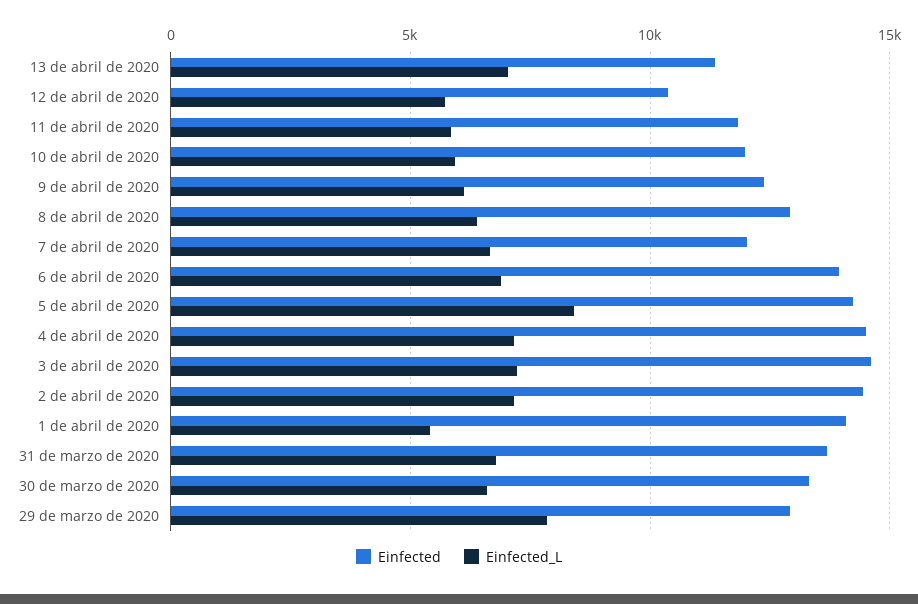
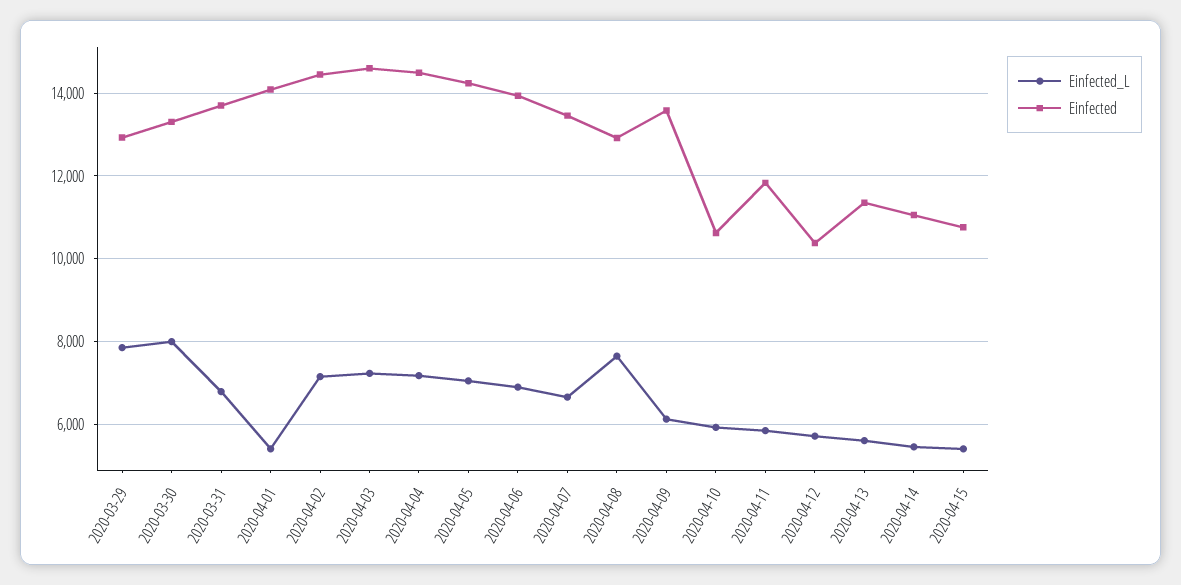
Einfected_L, 13 de abril de 2020: 7000 -> 5600
Einfected, 10 de abril de 2020: 12000 -> 10600
Einfected, 9 de abril de 2020: 12500 -> 13600
Einfected_L, 8 de abril de 2020: 6500 -> 7600
Einfected, 7 de abril de 2020: 12000 -> 13400
Einfected_L, 5 de abril de 2020: 8500 -> 7000
Einfected_L, 30 de marzo de 2020: 6500 -> 8000
Einfected_L, 2020-04-14: none -> 5400
Einfected, 2020-04-14: none -> 11000
Einfected_L, 2020-04-15: none -> 5400
Einfected, 2020-04-15: none -> 10800

